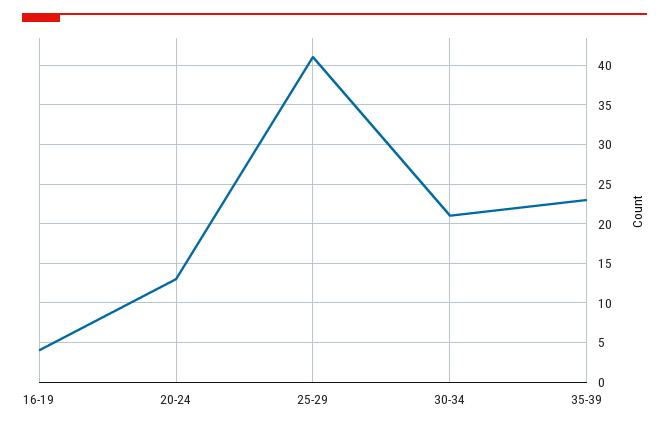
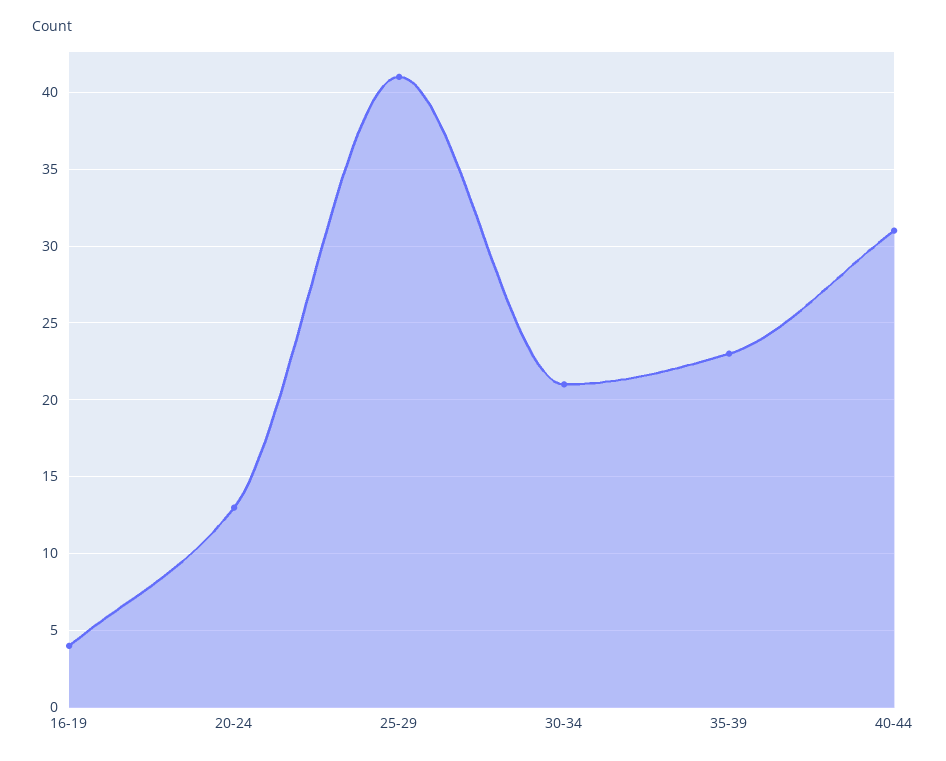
40-44: none -> 31

